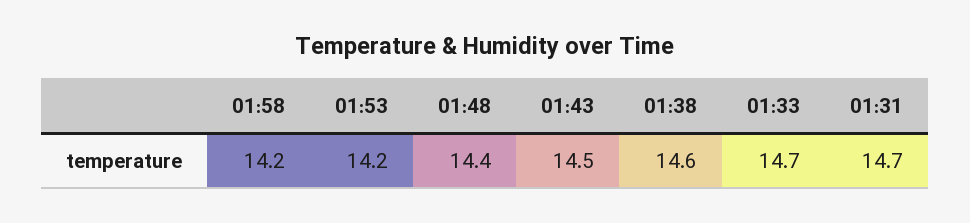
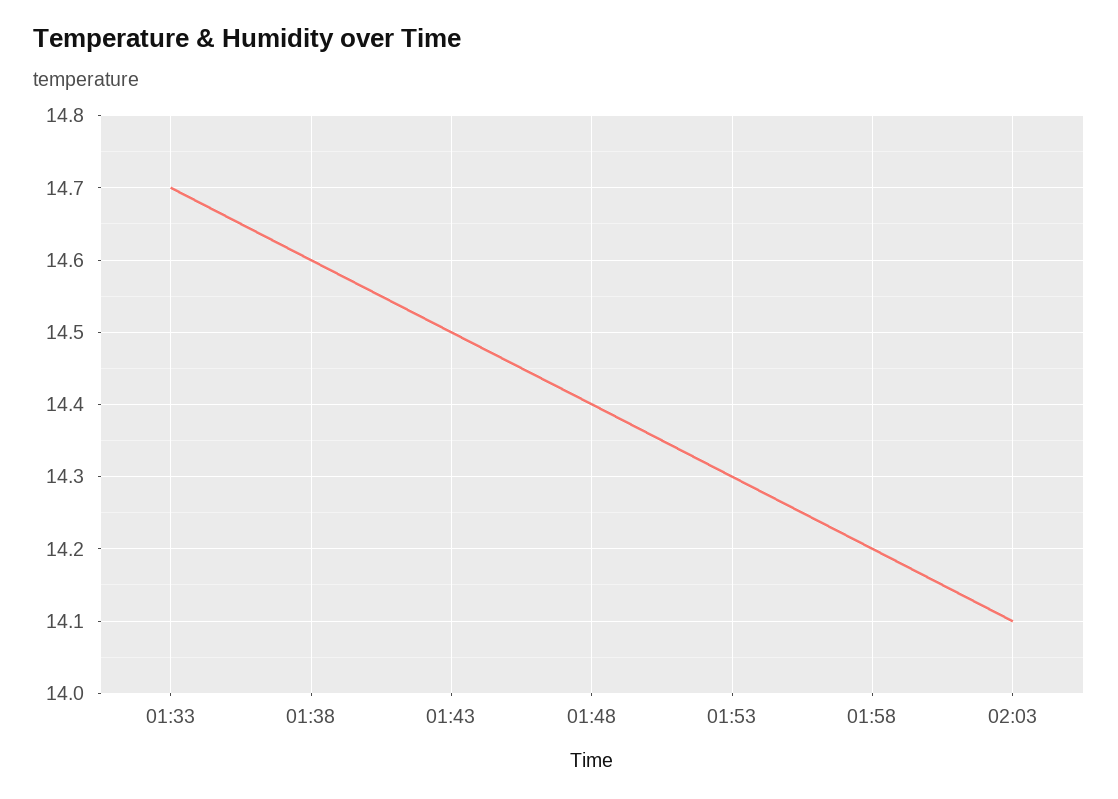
01:53: 14.2 -> 14.3
01:31: 14.7 -> none
02:03: none -> 14.1

